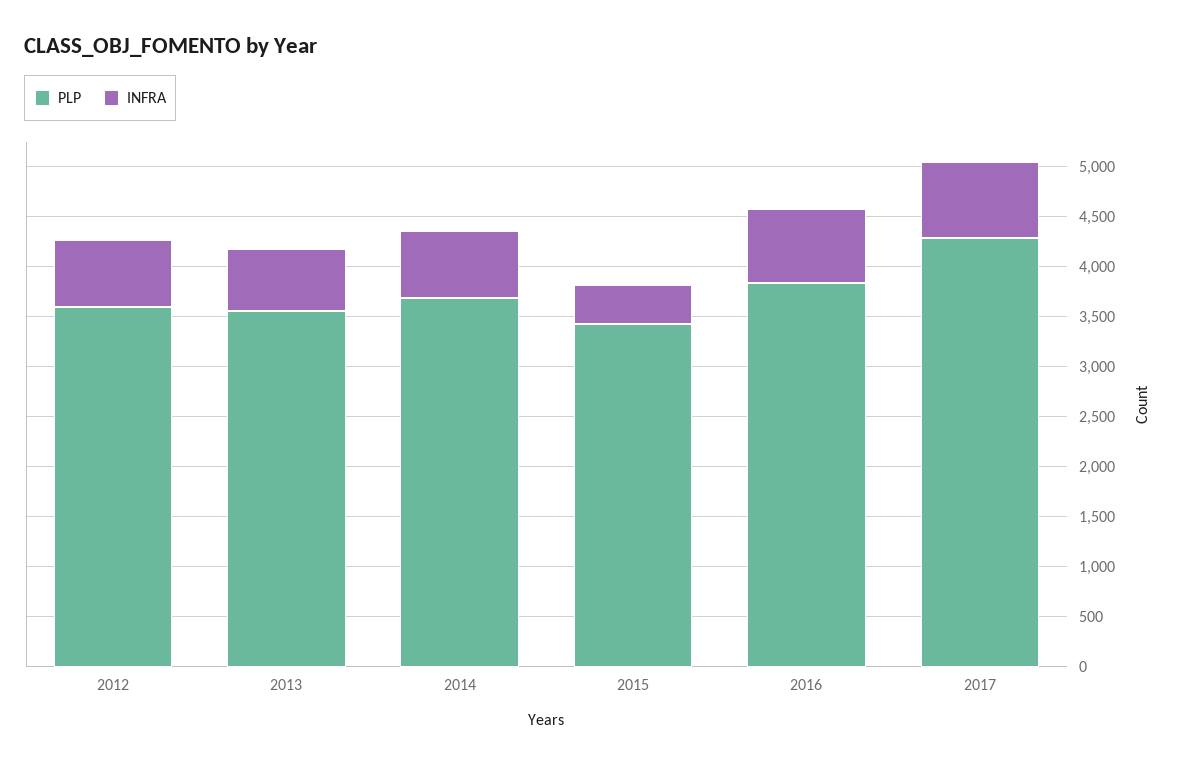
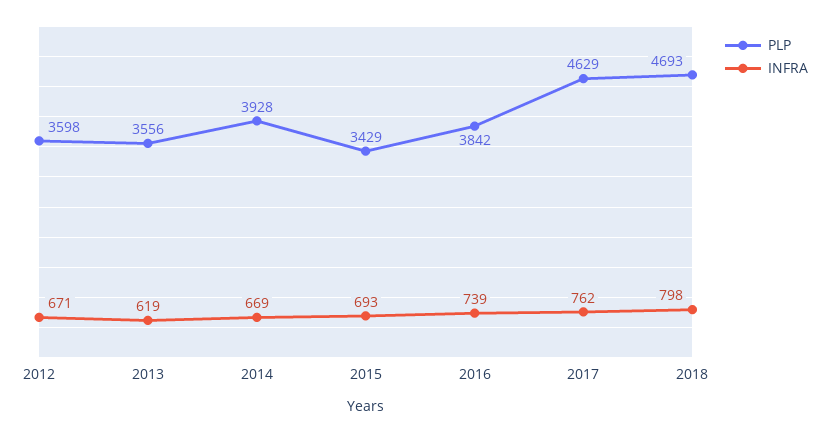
PLP, 2014: 3700 -> 3928
INFRA, 2015: 400 -> 693
PLP, 2017: 4300 -> 4629
PLP, 2018: none -> 4693
INFRA, 2018: none -> 798

